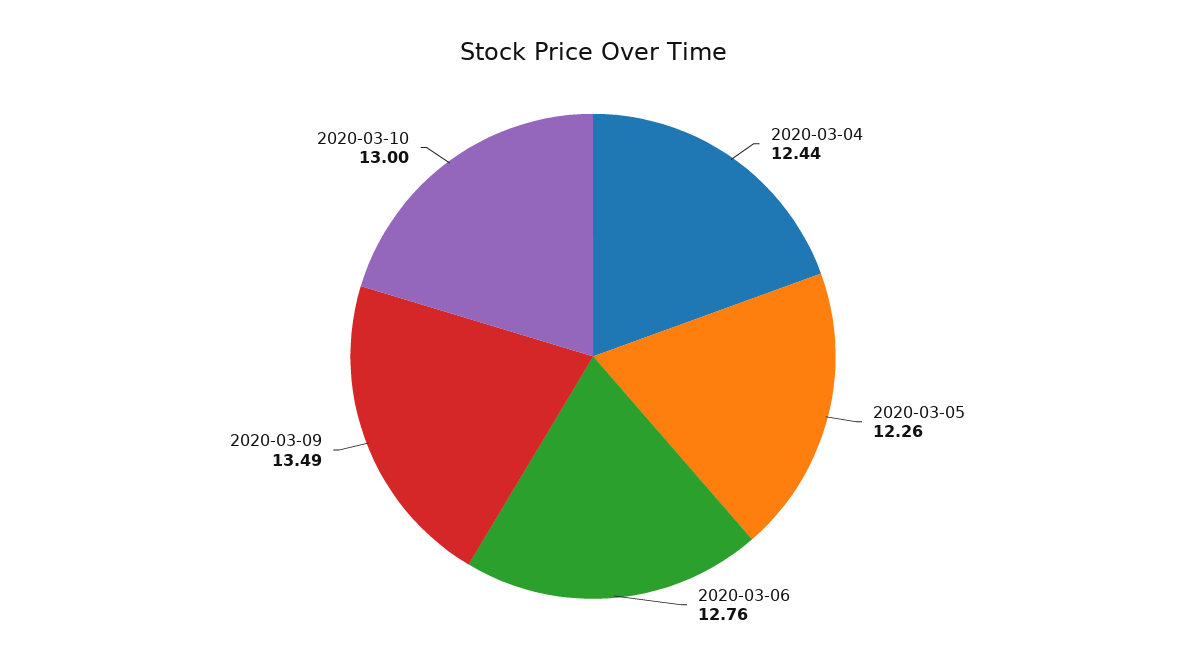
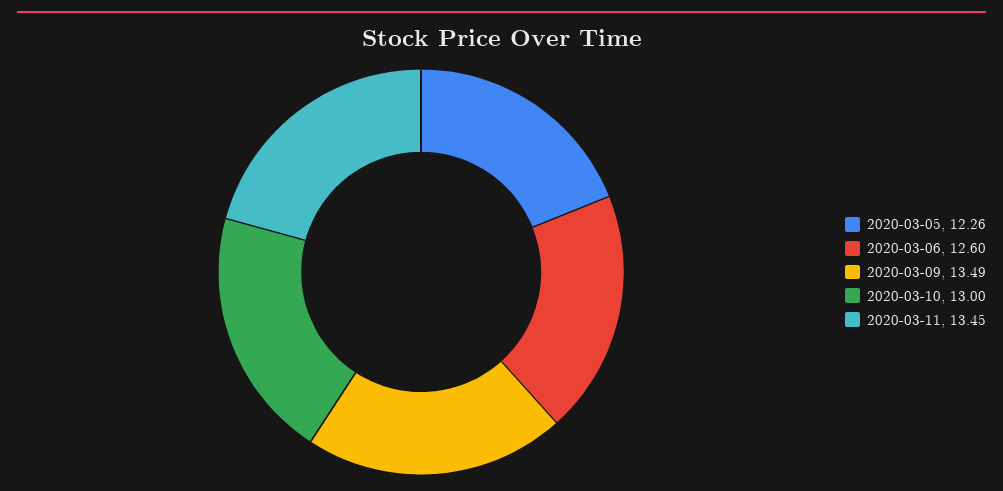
2020-03-04: 12.44 -> none
2020-03-06: 12.76 -> 12.6
2020-03-11: none -> 13.45

